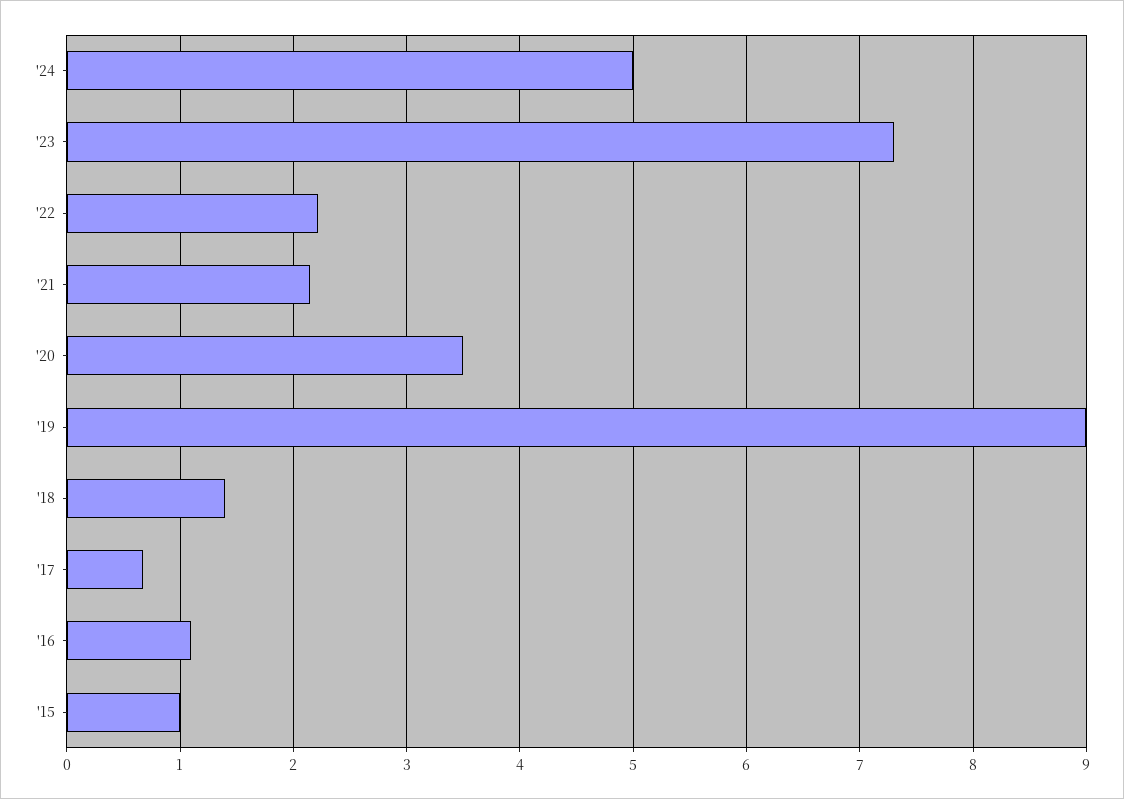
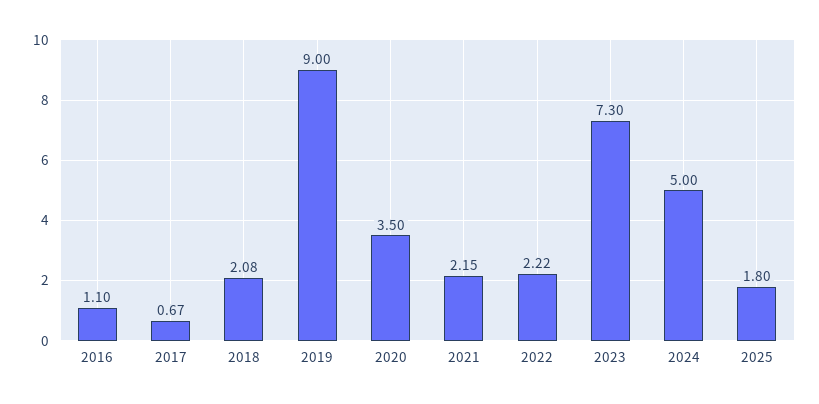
'18: 1.4 -> 2.08
'15: 1 -> none
2025: none -> 1.8

